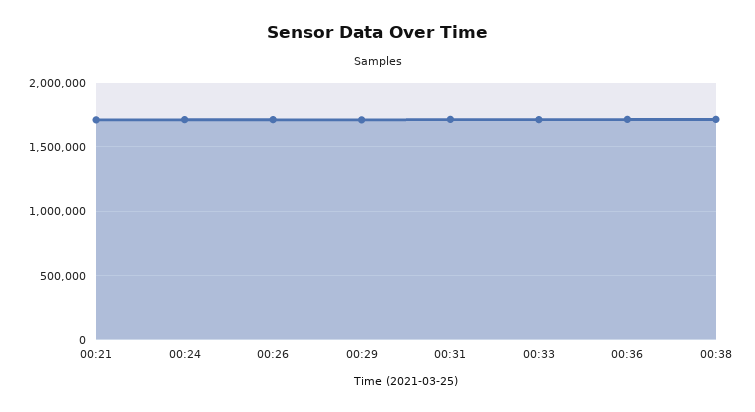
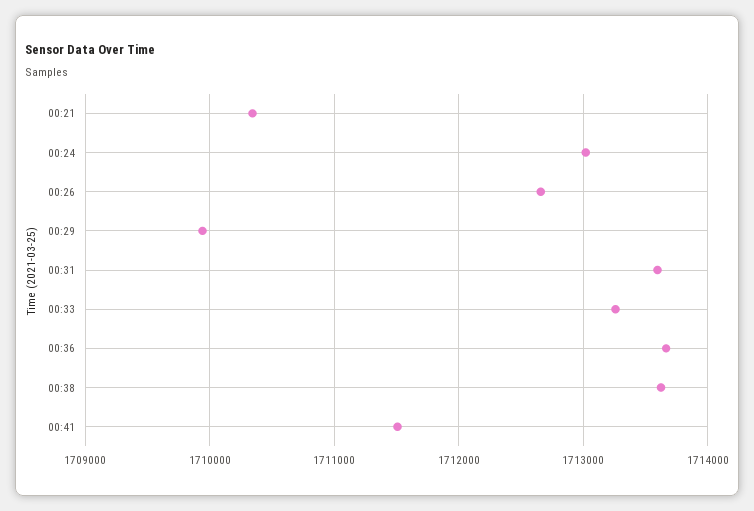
00:41: none -> 1711500

